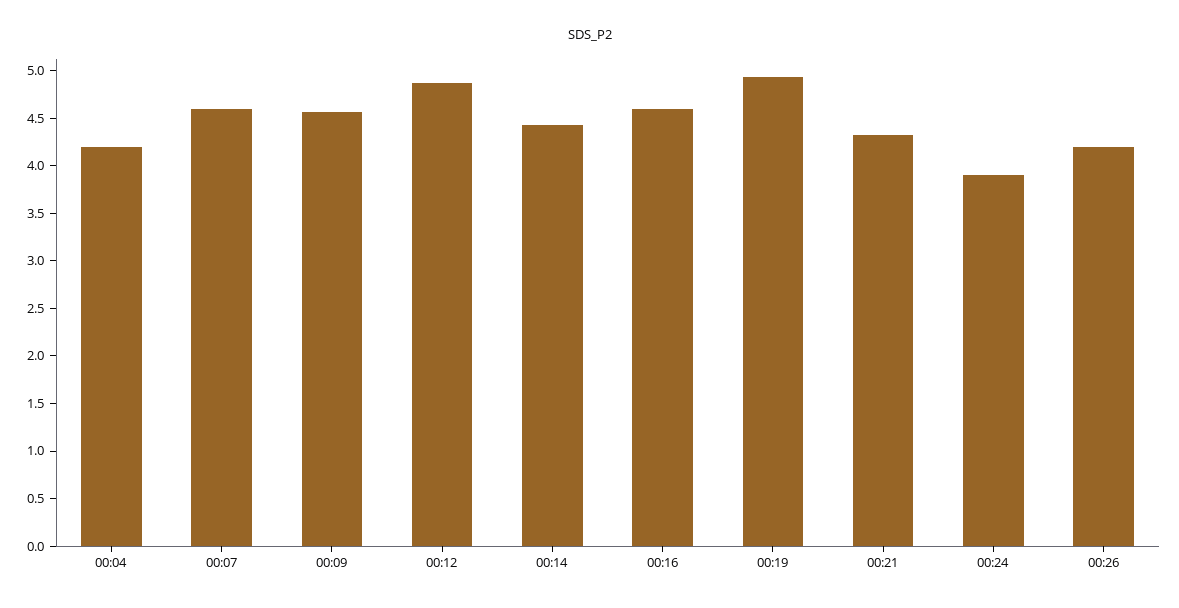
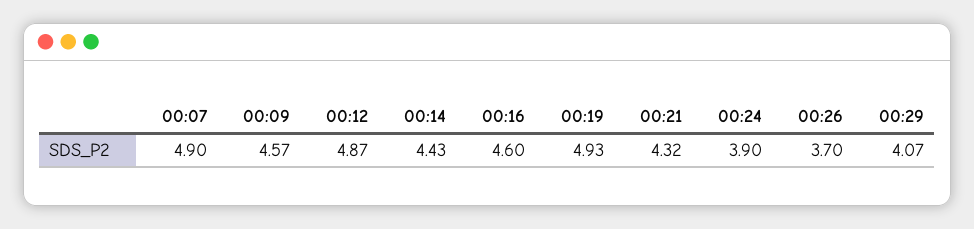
00:04: 4.2 -> none
00:07: 4.6 -> 4.9
00:26: 4.2 -> 3.7
00:29: none -> 4.07

